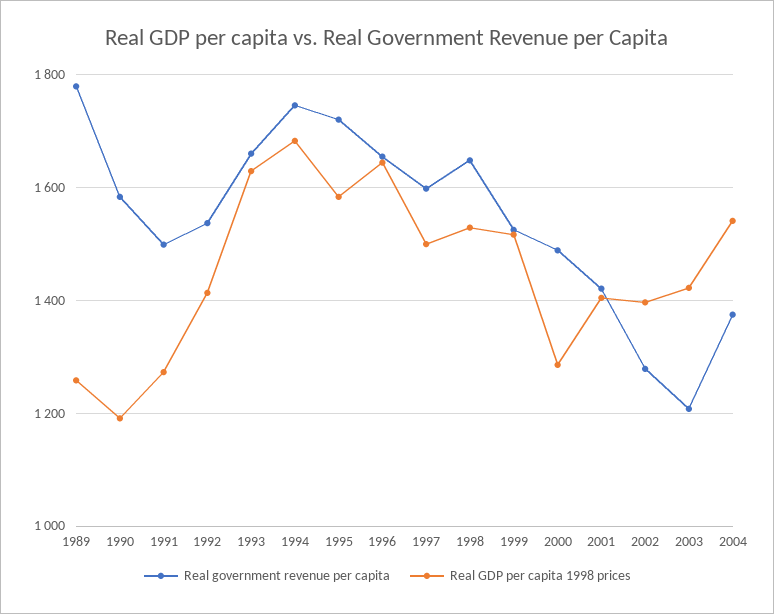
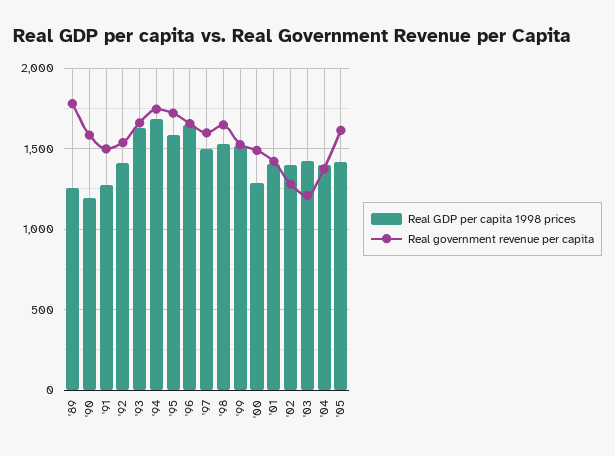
Real GDP per capita 1998 prices, 2004: 1540 -> 1400
Real GDP per capita 1998 prices, '05: none -> 1400
Real government revenue per capita, '05: none -> 1600

